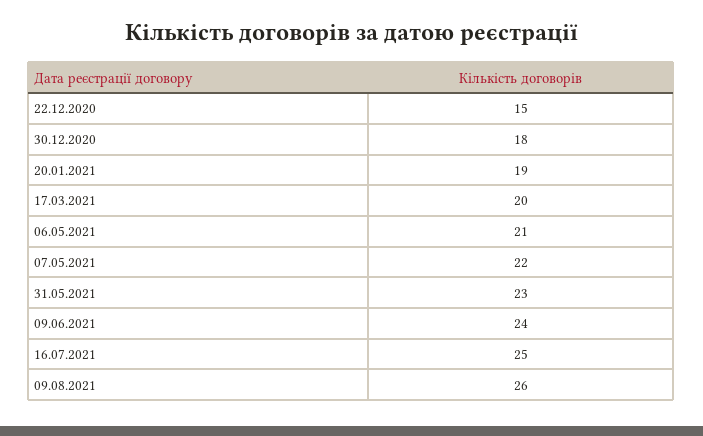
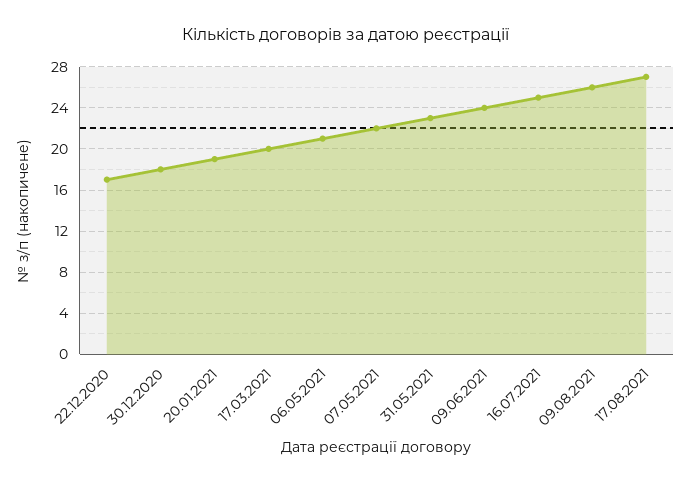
22.12.2020: 15 -> 17
17.08.2021: none -> 27

